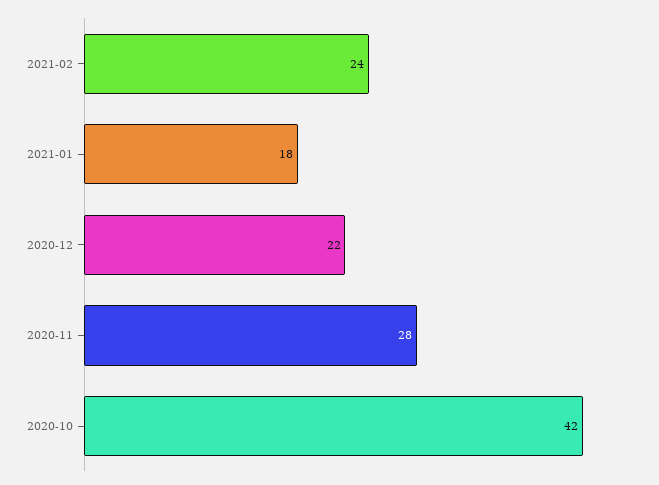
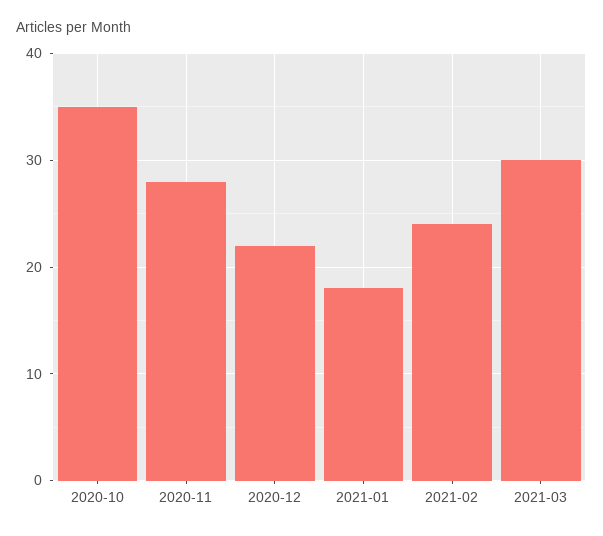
2020-10: 42 -> 35
2021-03: none -> 30

